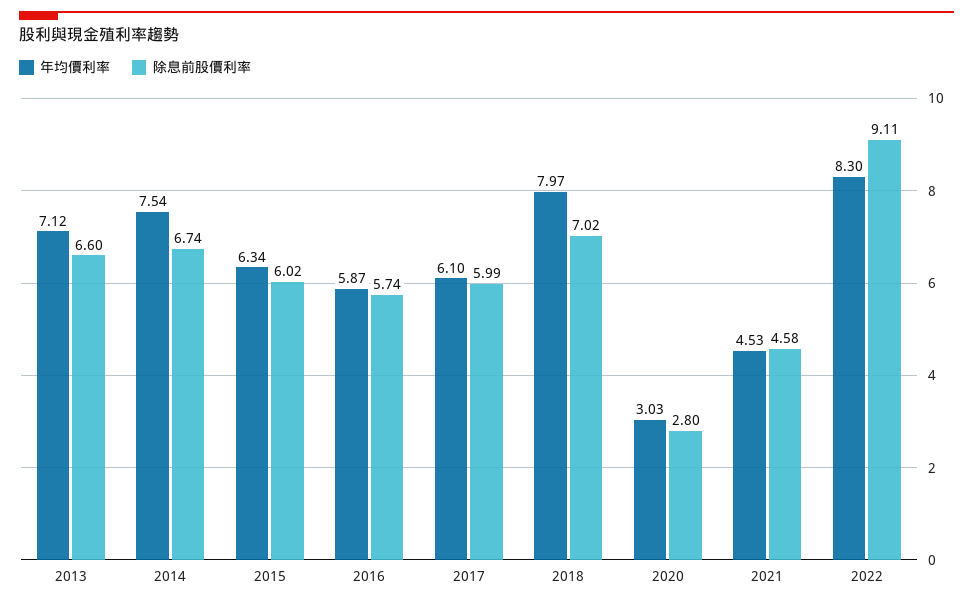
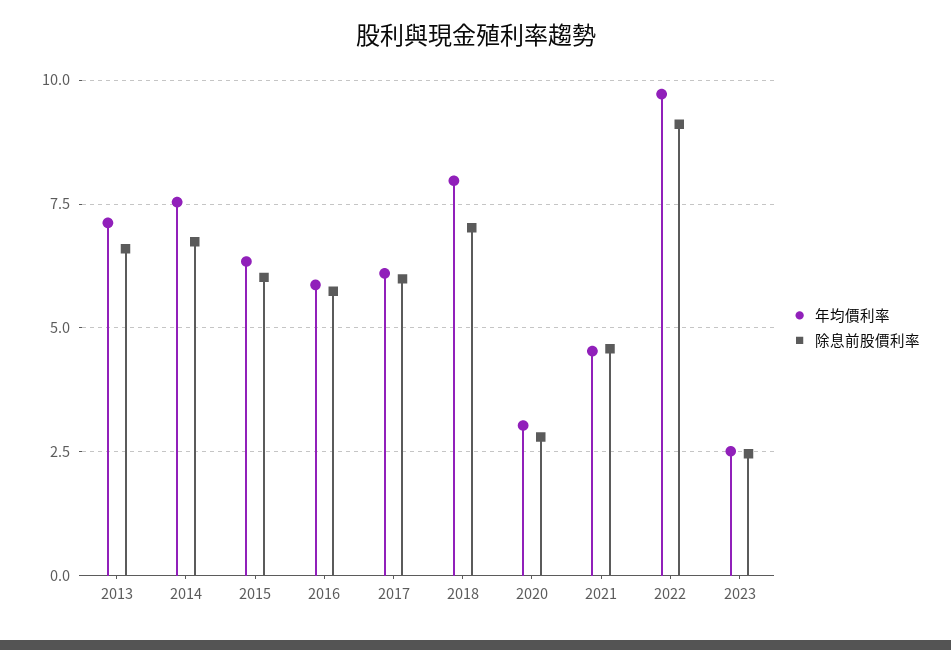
年均價利率, 2022: 8.3 -> 9.75
年均價利率, 2023: none -> 2.5
除息前股價利率, 2023: none -> 2.5

